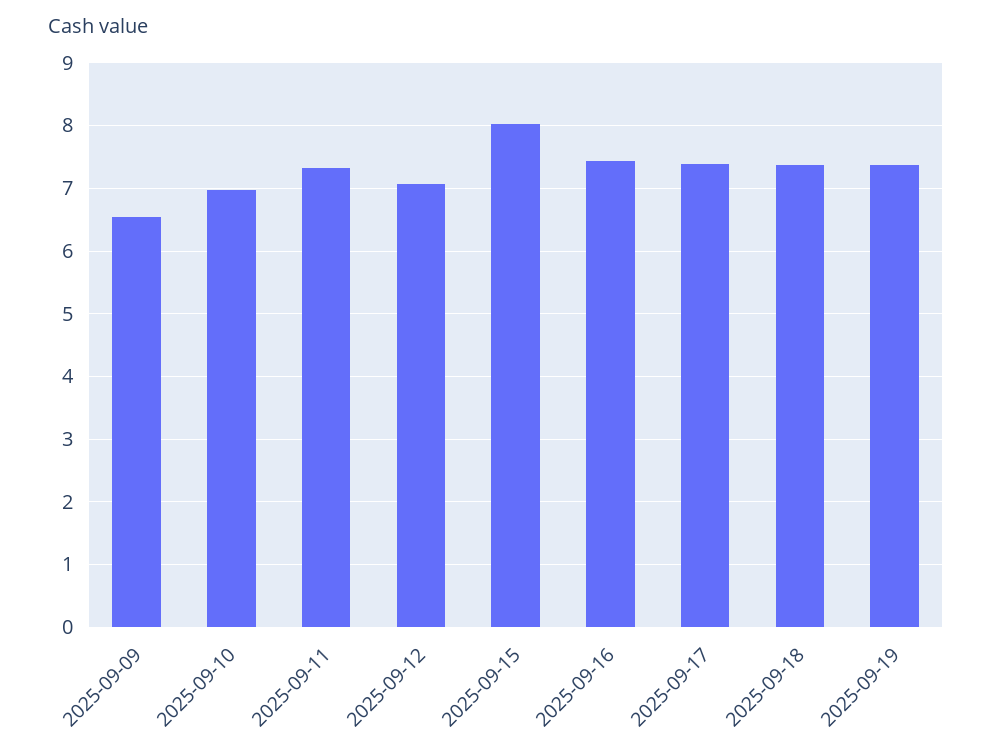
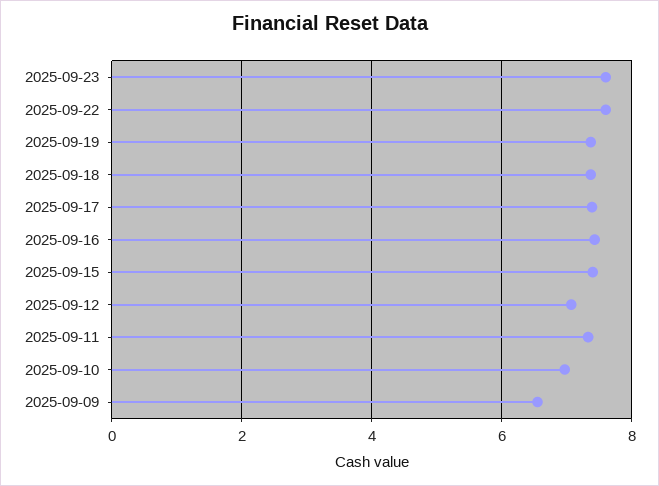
2025-09-15: 8 -> 7.4
2025-09-23: none -> 7.6
2025-09-22: none -> 7.6

